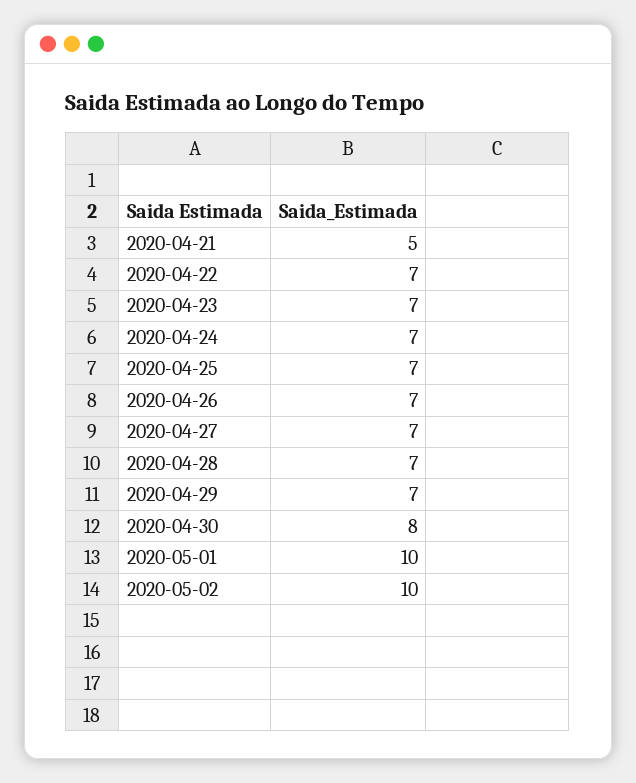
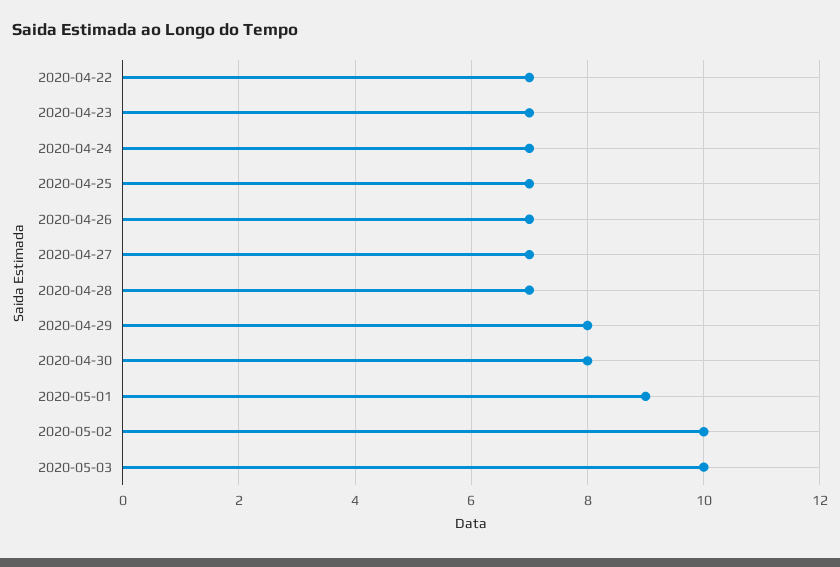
2020-04-21: 5 -> none
2020-04-29: 7 -> 8
2020-05-01: 10 -> 9
2020-05-03: none -> 10

